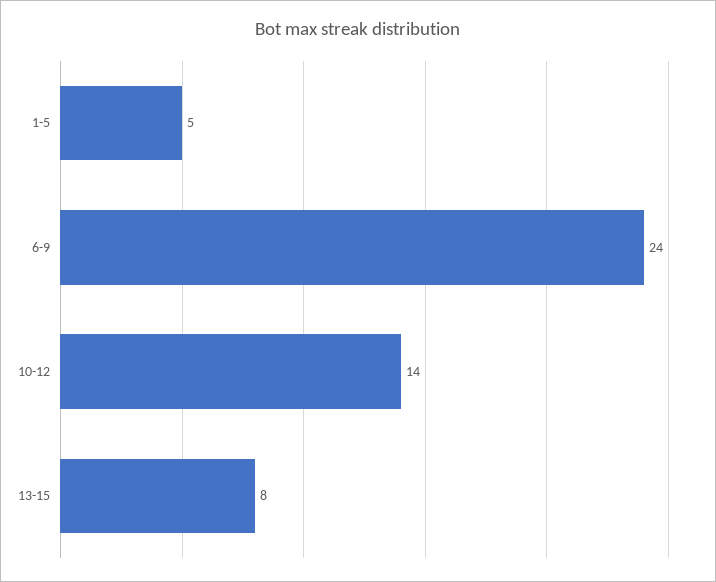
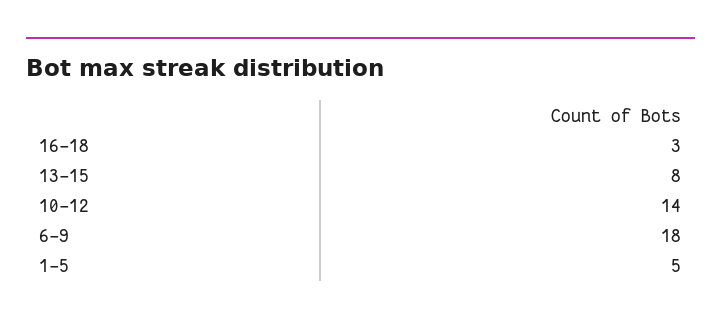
6-9: 24 -> 18
16-18: none -> 3

